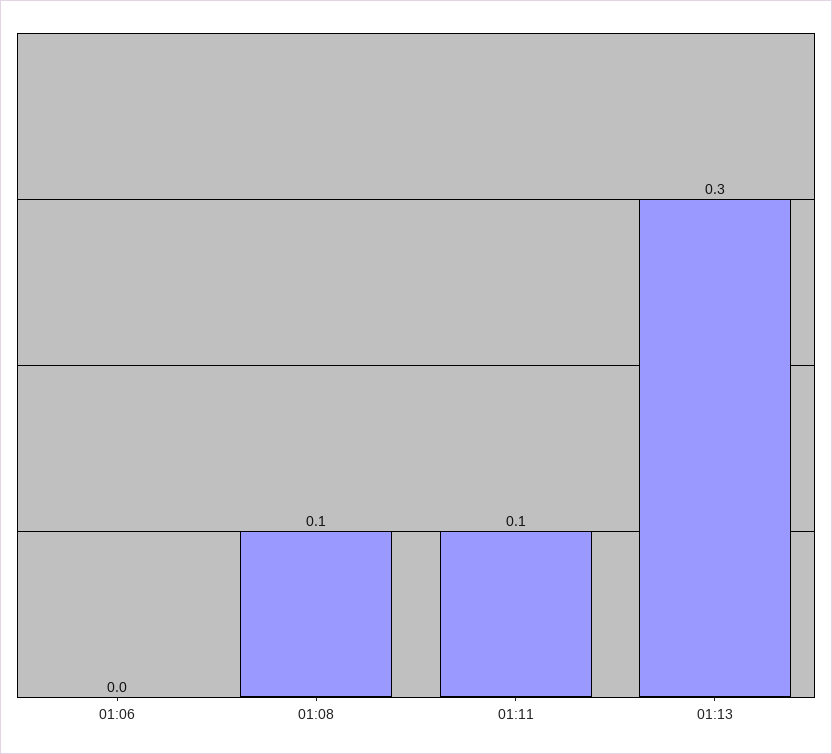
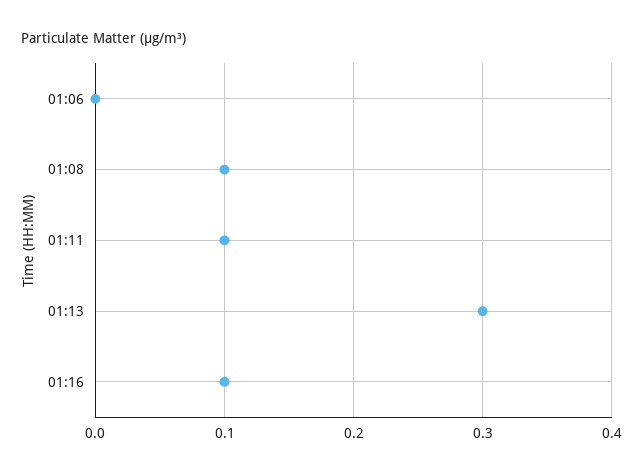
01:16: none -> 0.1

